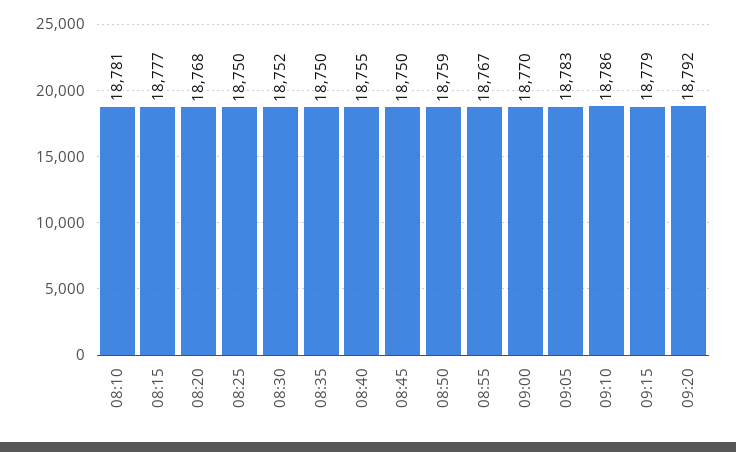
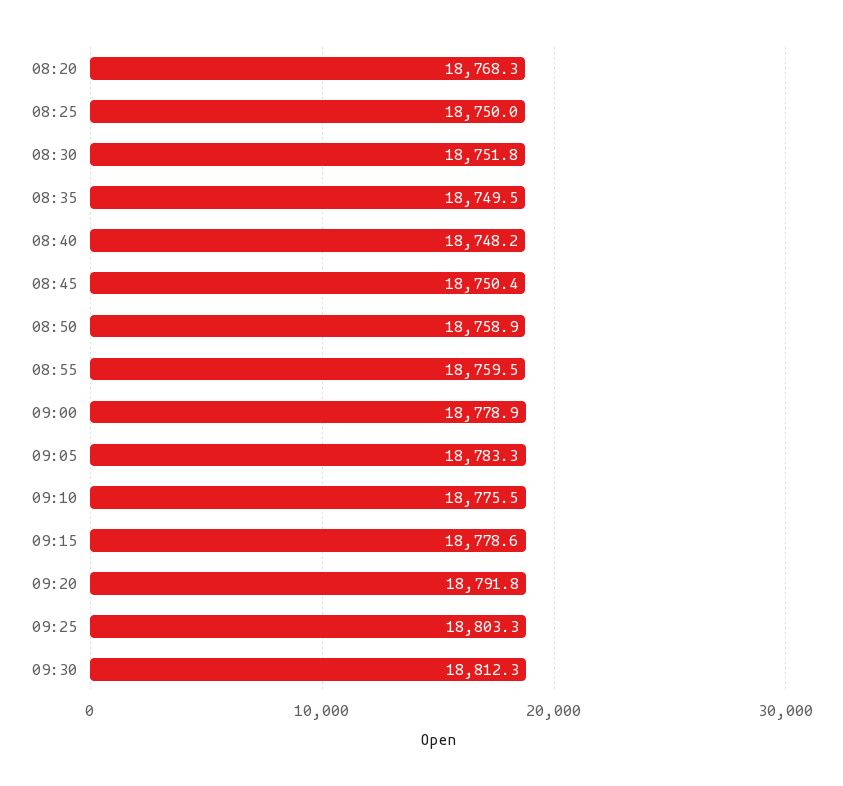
08:10: 18781 -> none
08:15: 18777 -> none
08:40: 18755 -> 18748.2
08:55: 18767 -> 18759.5
09:00: 18770 -> 18778.9
09:10: 18786 -> 18775.5
09:25: none -> 18803.3
09:30: none -> 18812.3

